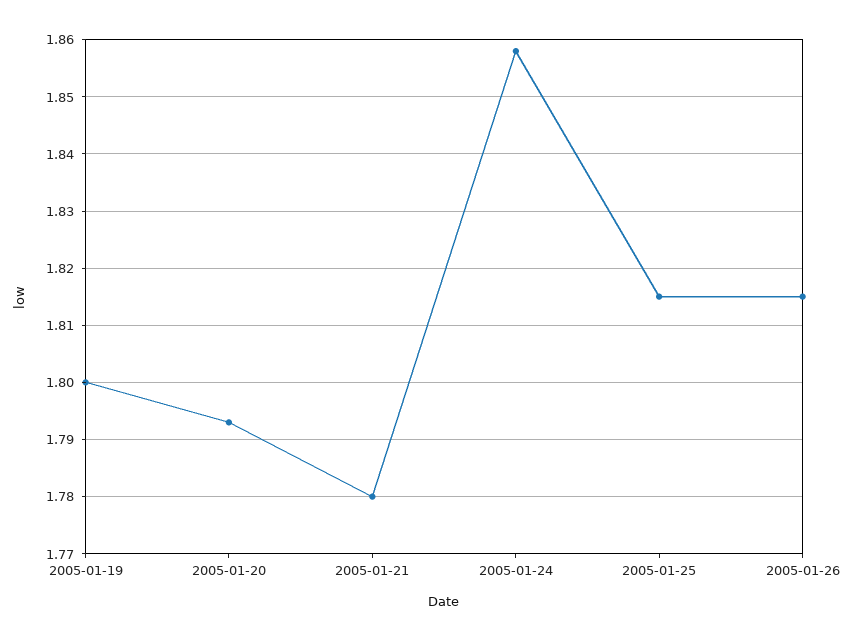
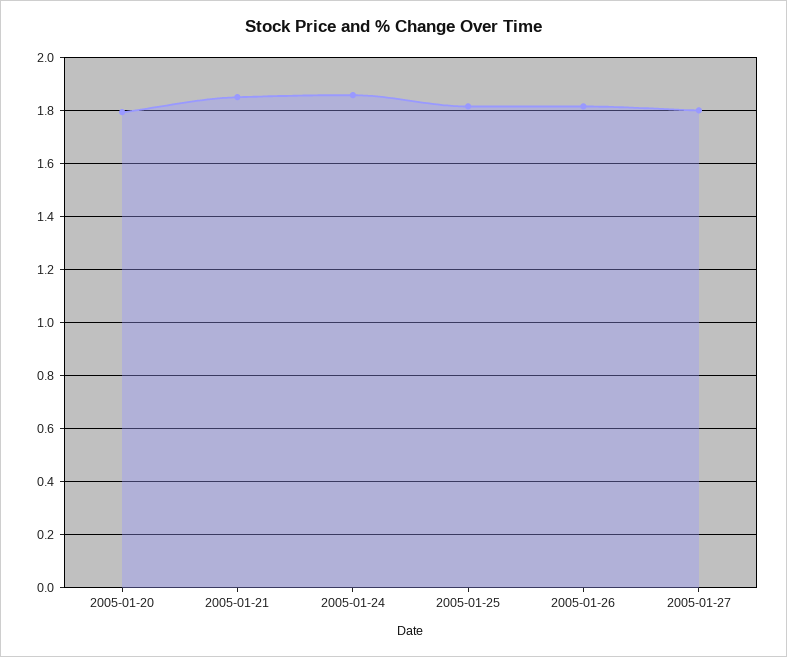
2005-01-19: 1.8 -> none
2005-01-21: 1.78 -> 1.85
2005-01-27: none -> 1.8

